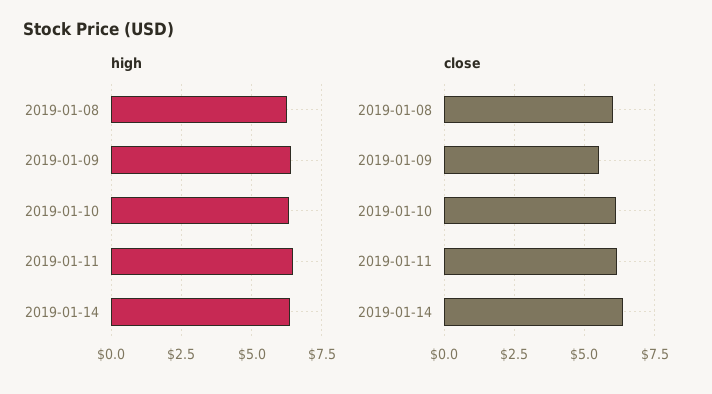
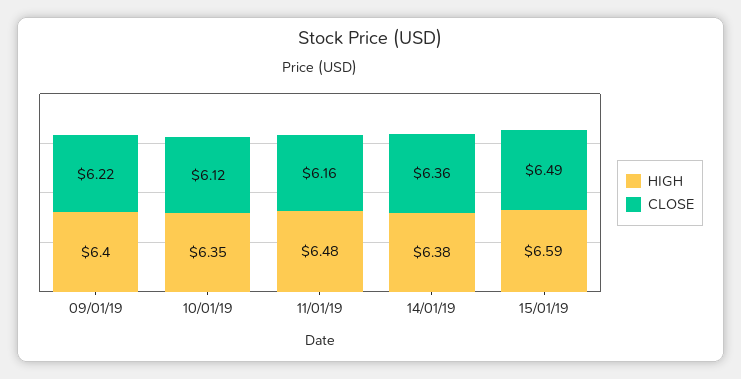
high, 2019-01-08: 6.25 -> none
close, 2019-01-08: 6 -> none
close, 2019-01-09: 5.5 -> 6.22
high, 15/01/19: none -> 6.59
close, 15/01/19: none -> 6.49

